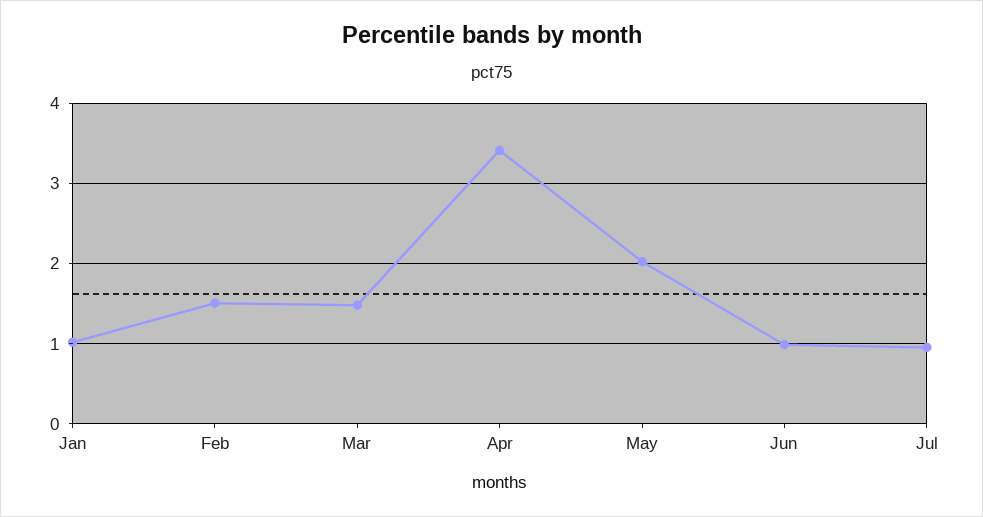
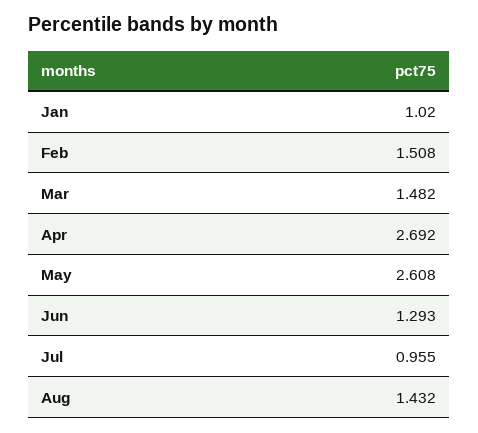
Apr: 3.4 -> 2.692
May: 2 -> 2.608
Jun: 1 -> 1.293
Aug: none -> 1.432

